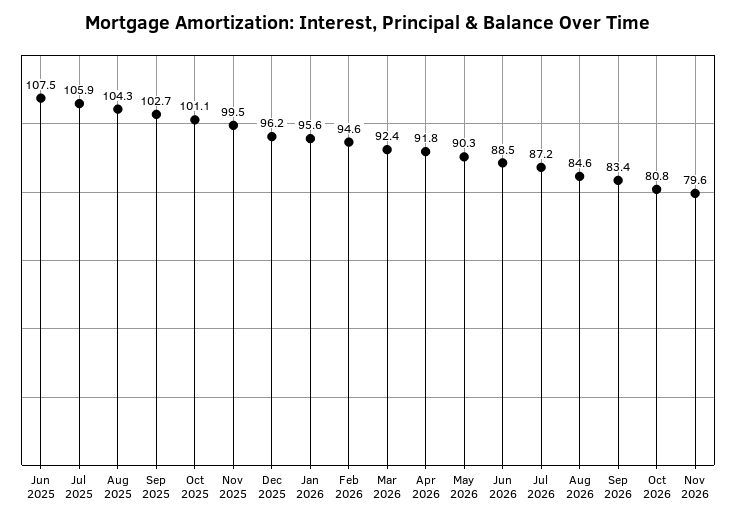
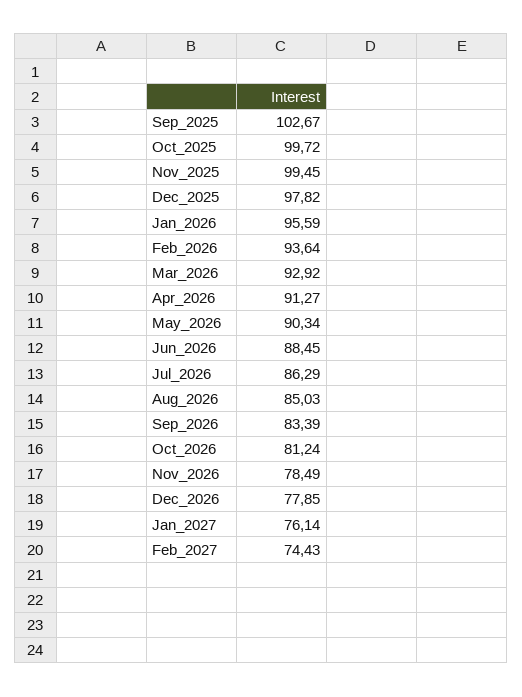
Jun 2025: 107.5 -> none
Jul 2025: 105.9 -> none
Aug 2025: 104.3 -> none
Oct 2025: 101.1 -> 99.72
Dec 2025: 96.2 -> 97.82
Feb 2026: 94.6 -> 93.64
Mar 2026: 92.4 -> 92.92
Apr 2026: 91.8 -> 91.27
Jul 2026: 87.2 -> 86.29
Aug 2026: 84.6 -> 85.03
Oct 2026: 80.8 -> 81.24
Nov 2026: 79.6 -> 78.49
Dec_2026: none -> 77.85
Jan_2027: none -> 76.14
Feb_2027: none -> 74.43

